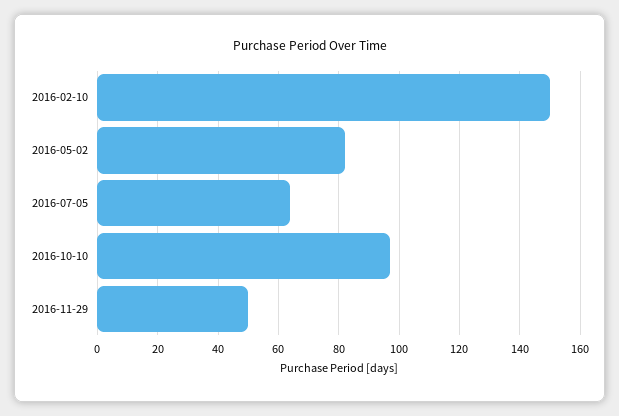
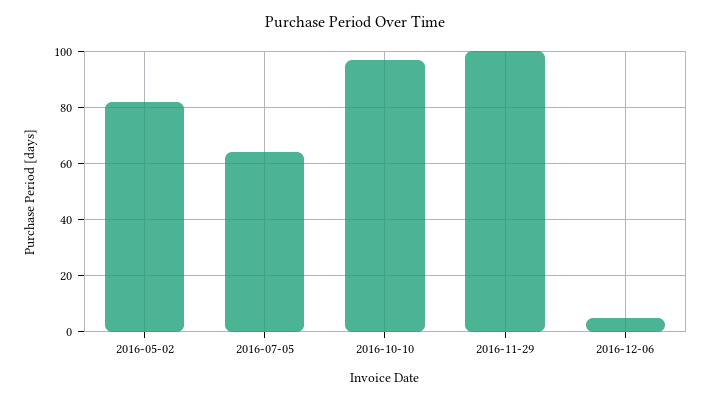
2016-02-10: 150 -> none
2016-11-29: 50 -> 100
2016-12-06: none -> 5

